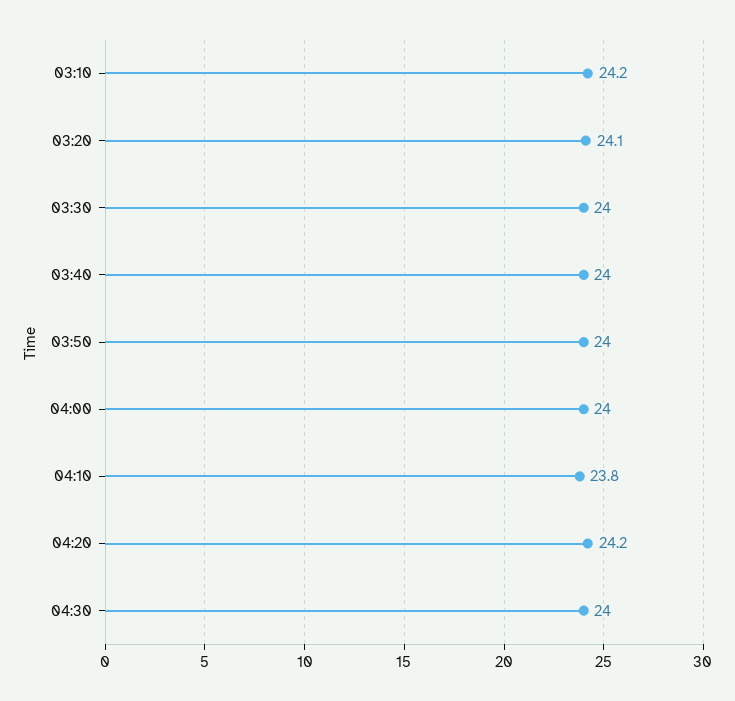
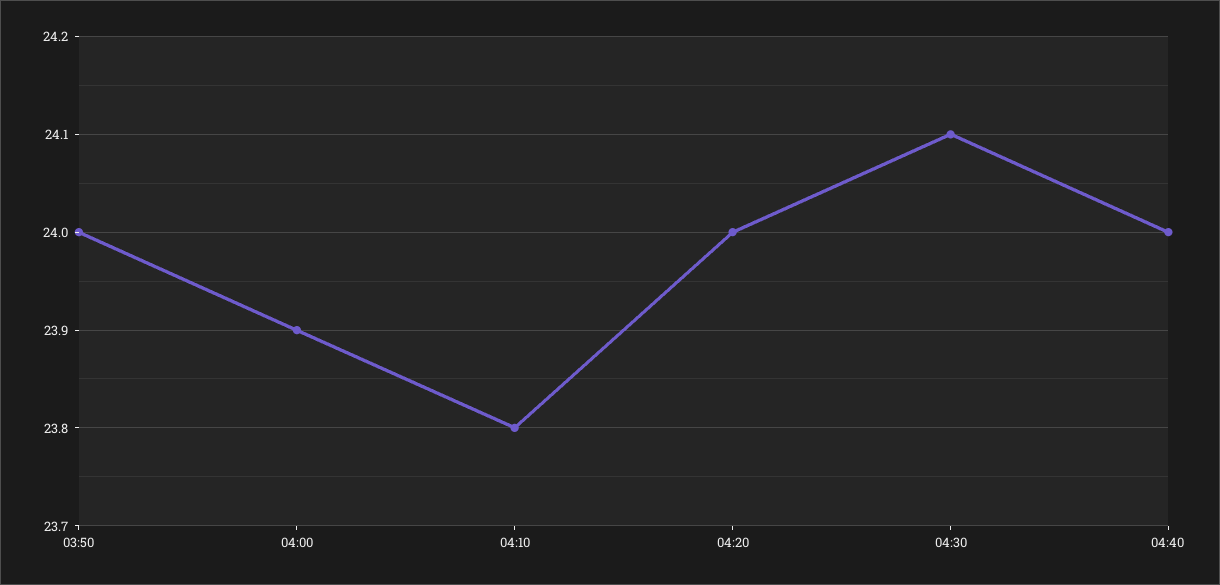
03:10: 24.2 -> none
03:20: 24.1 -> none
03:30: 24 -> none
03:40: 24 -> none
04:00: 24 -> 23.9
04:20: 24.2 -> 24
04:30: 24 -> 24.1
04:40: none -> 24

